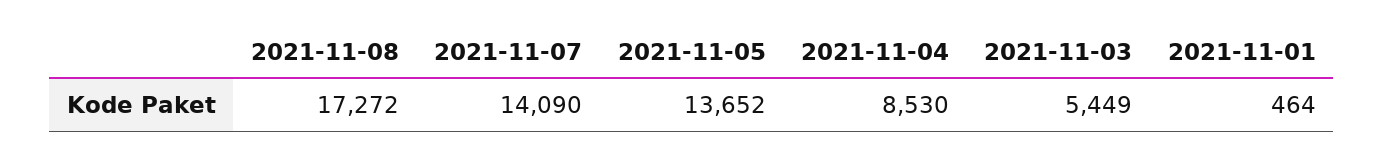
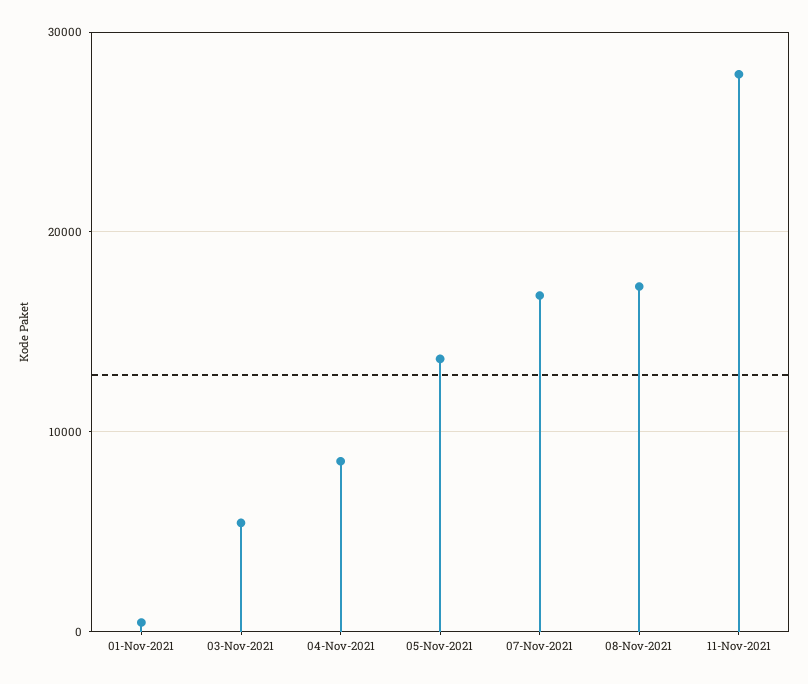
2021-11-07: 14090 -> 17000
11-Nov-2021: none -> 28000

